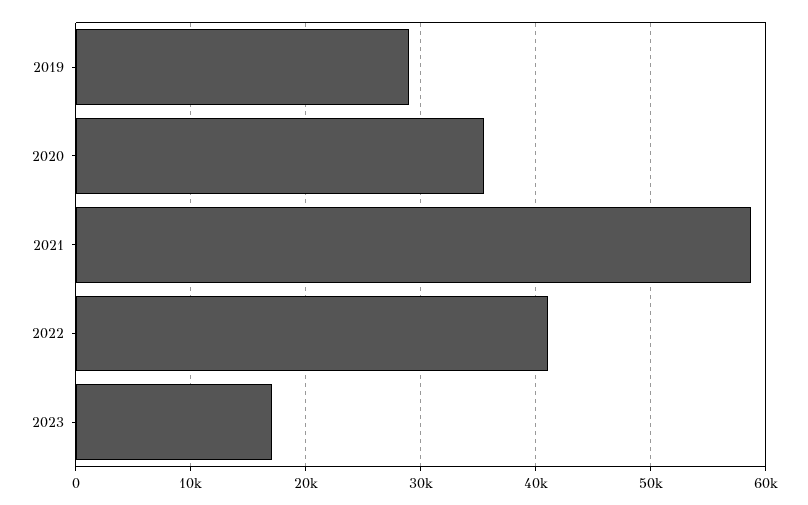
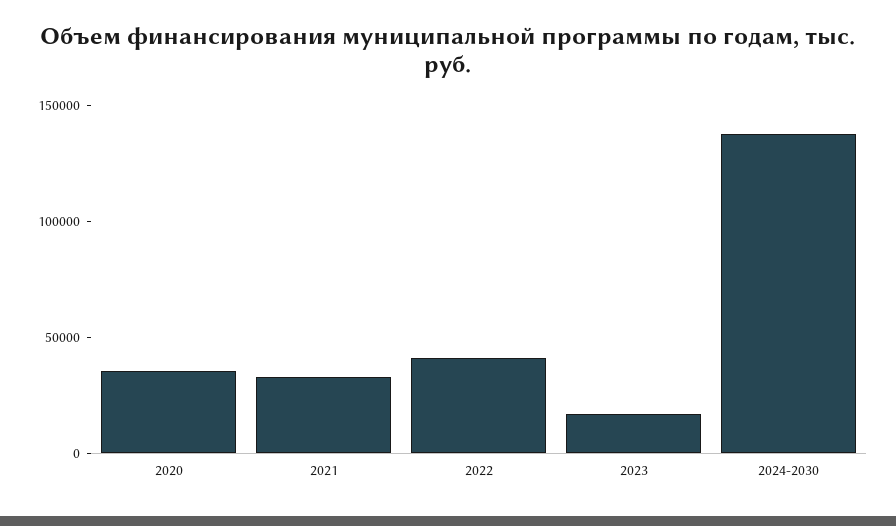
2019: 29000 -> none
2021: 59000 -> 30000
2024-2030: none -> 140000

